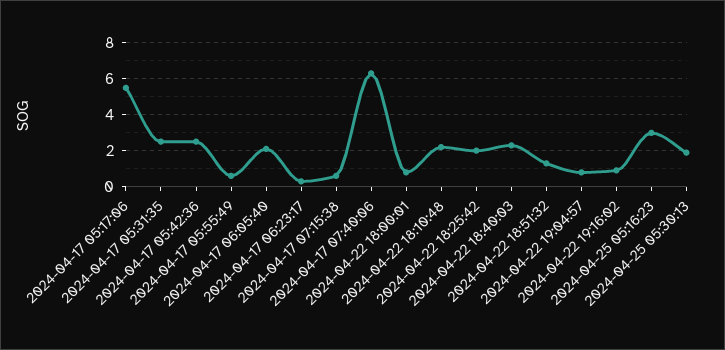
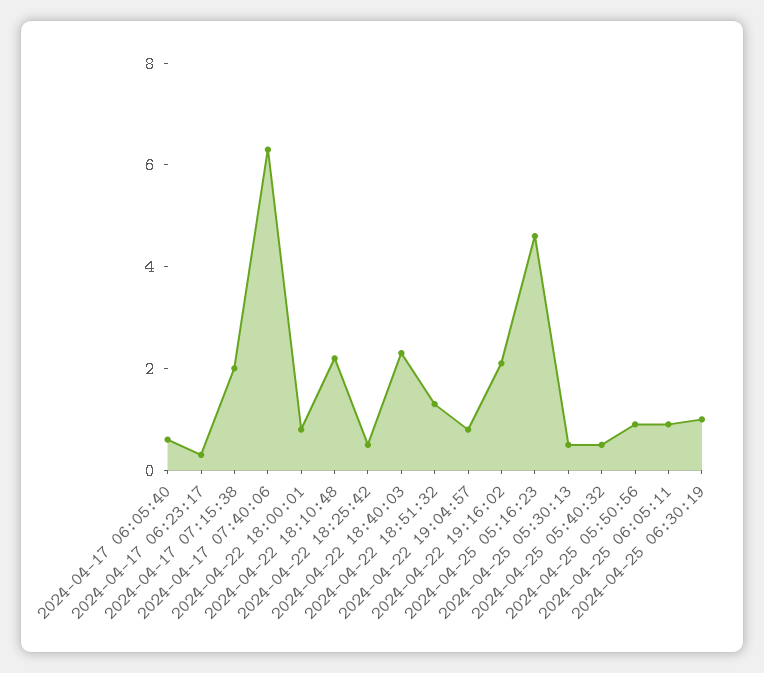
2024-04-17 05:17:06: 5.5 -> none
2024-04-17 05:31:35: 2.5 -> none
2024-04-17 05:42:36: 2.5 -> none
2024-04-17 05:55:49: 0.5 -> none
2024-04-17 06:05:40: 2 -> 0.5
2024-04-17 07:15:38: 0.5 -> 2
2024-04-22 18:25:42: 2 -> 0.5
2024-04-22 19:16:02: 1 -> 2
2024-04-25 05:16:23: 3 -> 4.5
2024-04-25 05:30:13: 2 -> 0.5
2024-04-25 05:40:32: none -> 0.5
2024-04-25 05:50:56: none -> 1
2024-04-25 06:05:11: none -> 1
2024-04-25 06:30:19: none -> 1

